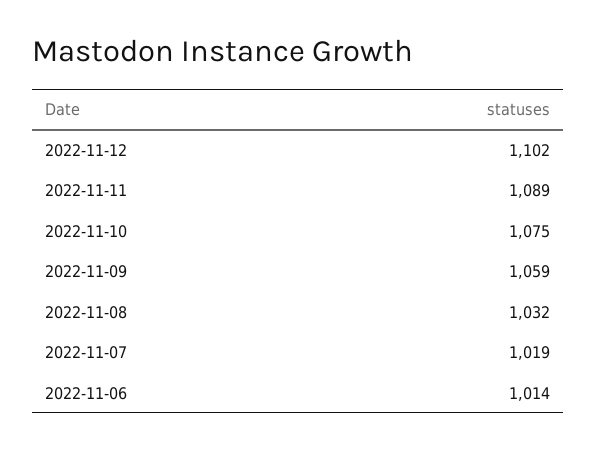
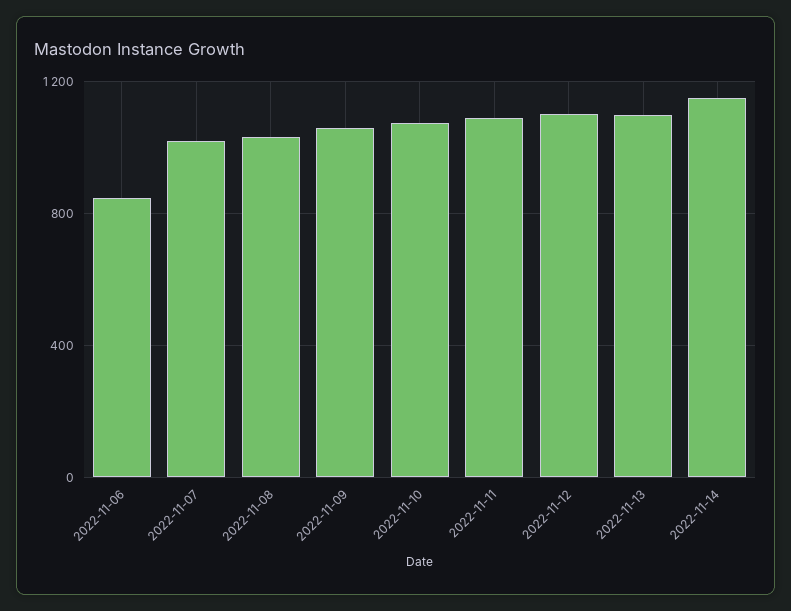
2022-11-06: 1014 -> 850
2022-11-13: none -> 1100
2022-11-14: none -> 1150

